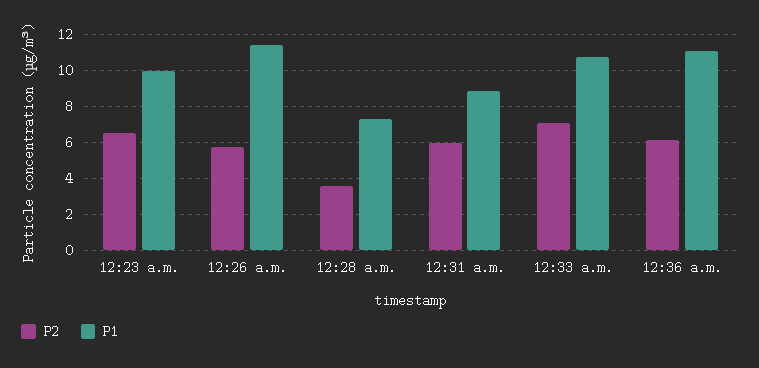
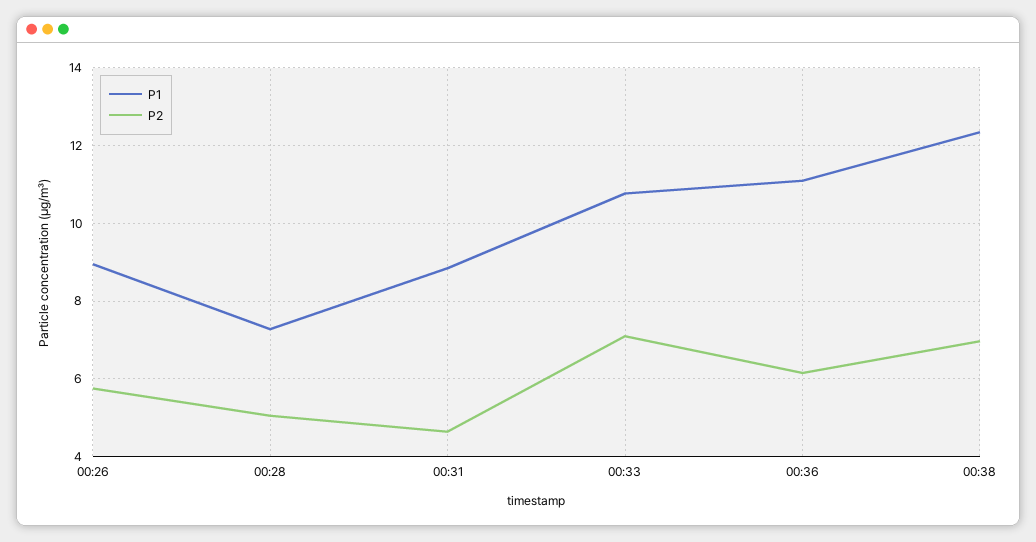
P2, 12:23 a.m.: 6.5 -> none
P1, 12:23 a.m.: 10 -> none
P1, 12:26 a.m.: 11.5 -> 9
P2, 12:28 a.m.: 3.5 -> 5
P2, 12:31 a.m.: 6 -> 4.6
P1, 00:38: none -> 12.4
P2, 00:38: none -> 7

